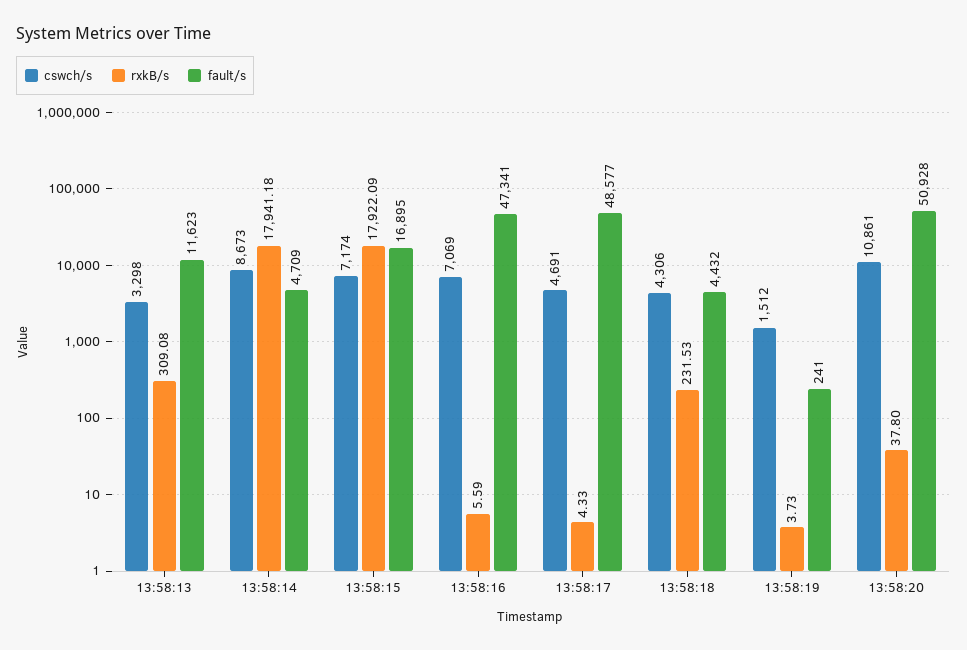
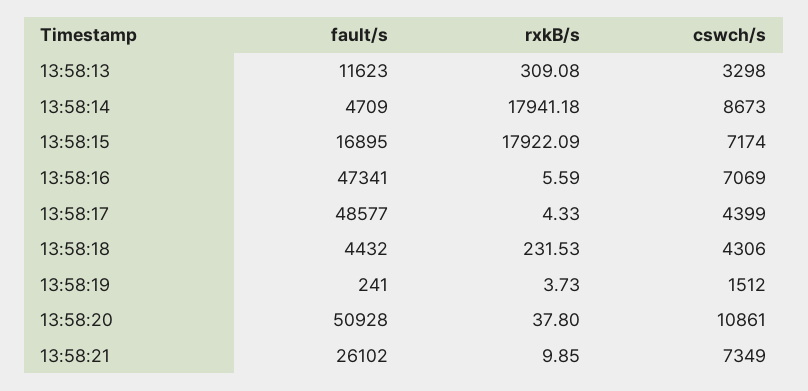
cswch/s, 13:58:17: 4691 -> 4399
fault/s, 13:58:21: none -> 26102
rxkB/s, 13:58:21: none -> 9.85
cswch/s, 13:58:21: none -> 7349

